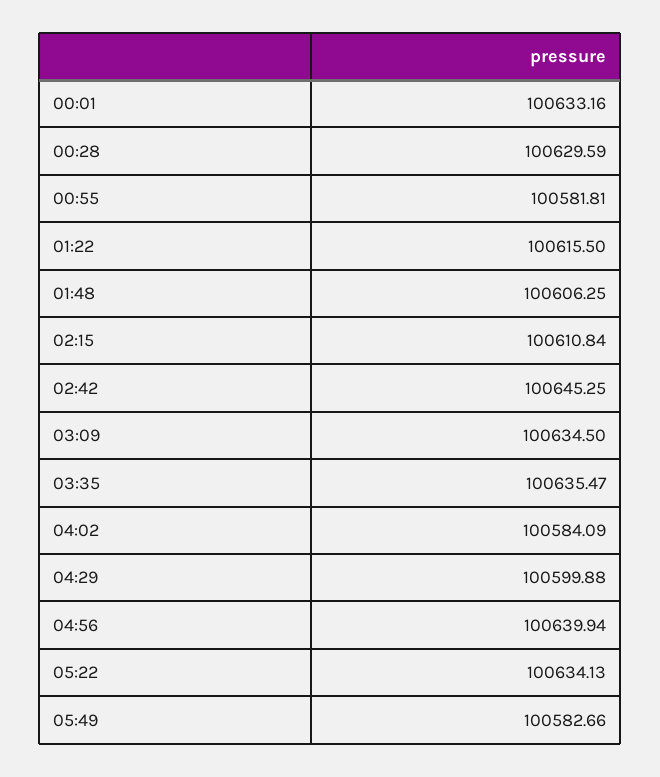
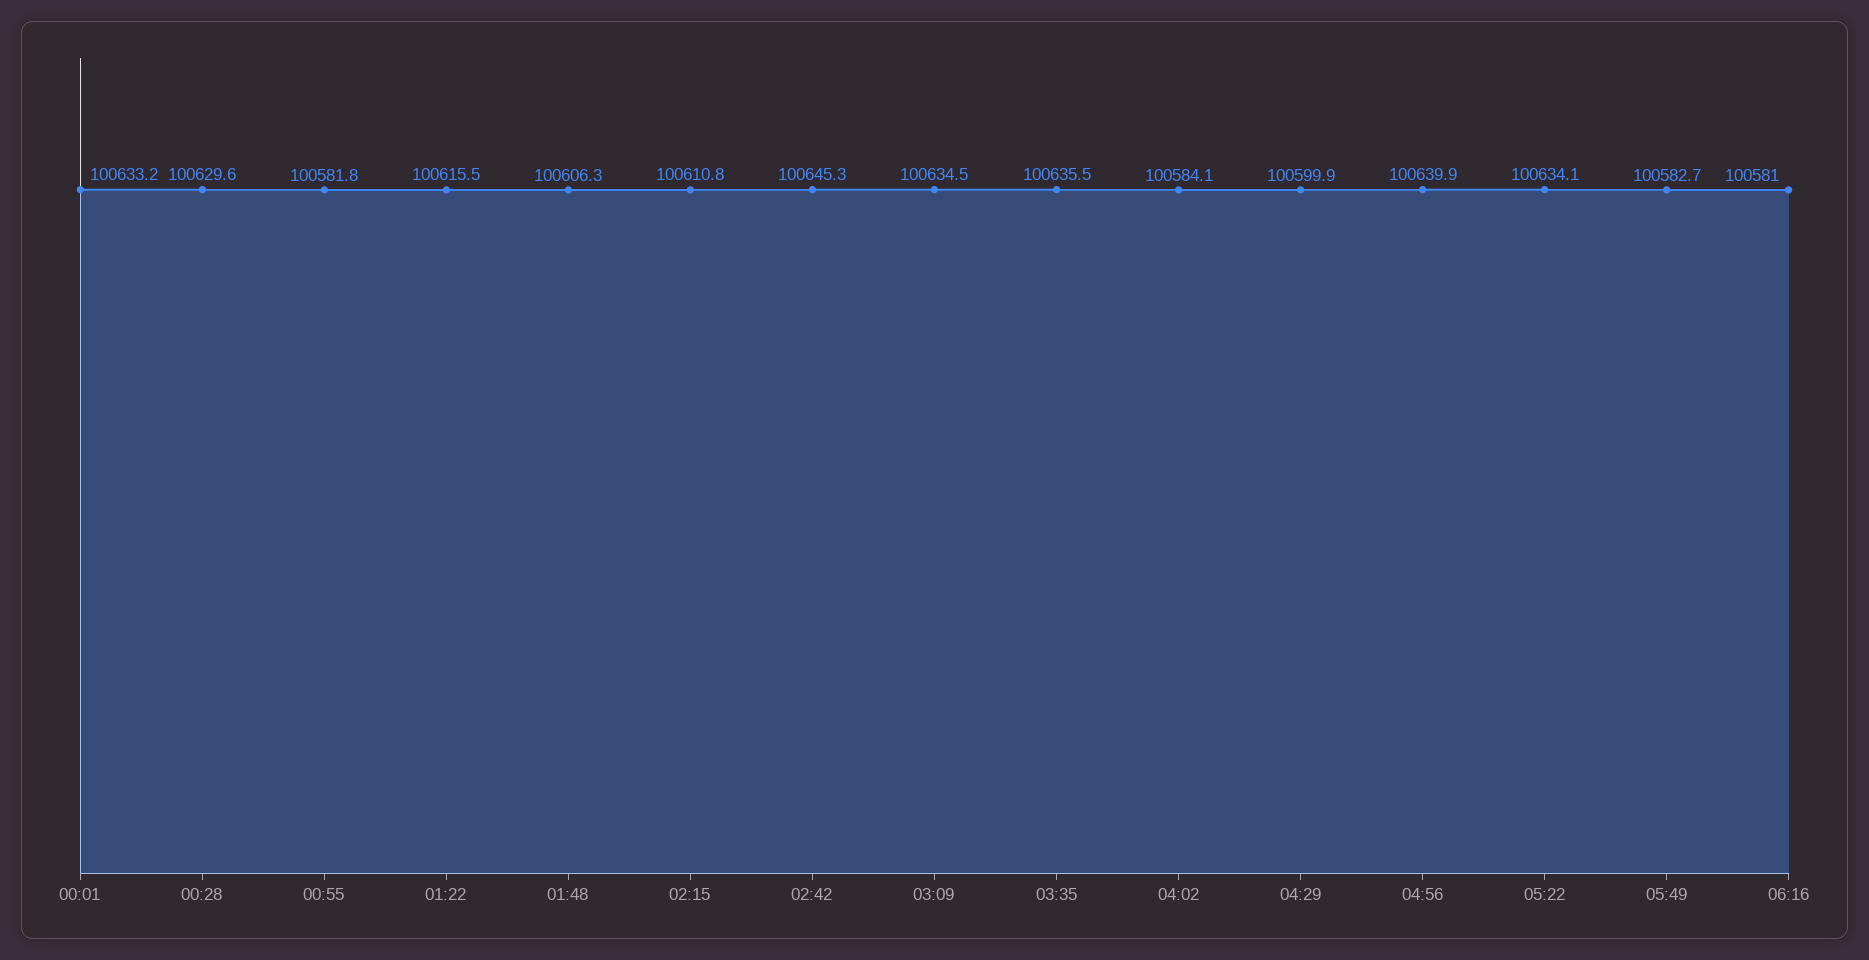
06:16: none -> 100581

